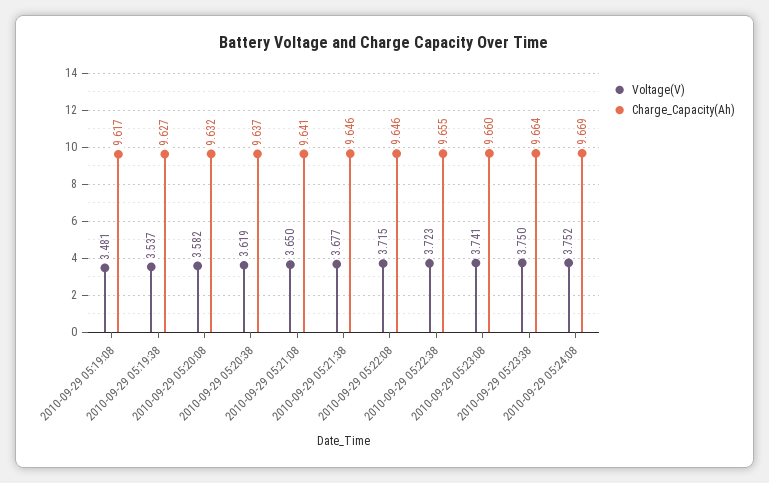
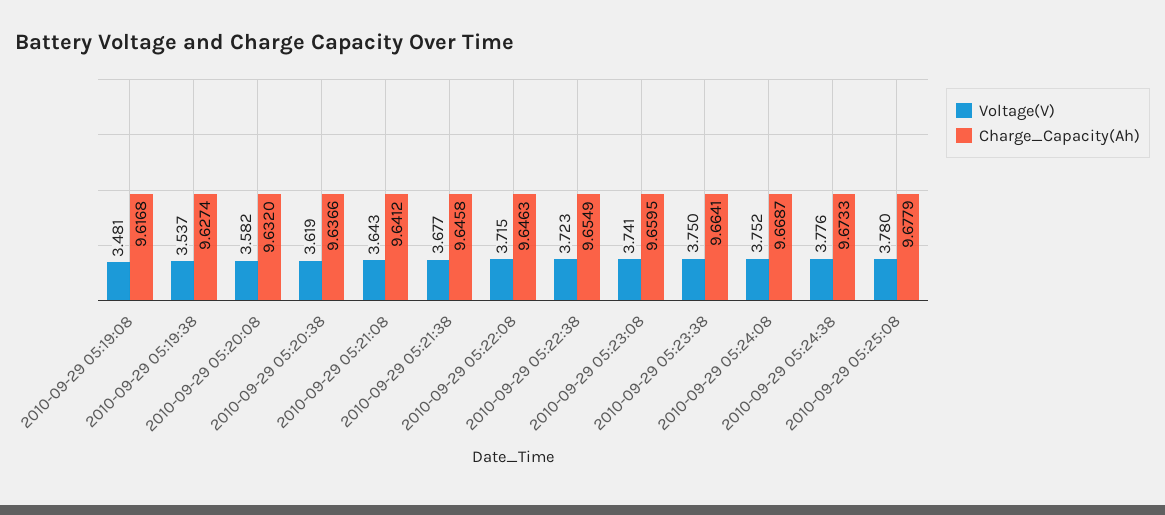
Voltage(V), 2010-09-29 05:21:08: 3.65 -> 3.643
Voltage(V), 2010-09-29 05:24:38: none -> 3.776
Charge_Capacity(Ah), 2010-09-29 05:24:38: none -> 9.6733
Voltage(V), 2010-09-29 05:25:08: none -> 3.78
Charge_Capacity(Ah), 2010-09-29 05:25:08: none -> 9.6779

